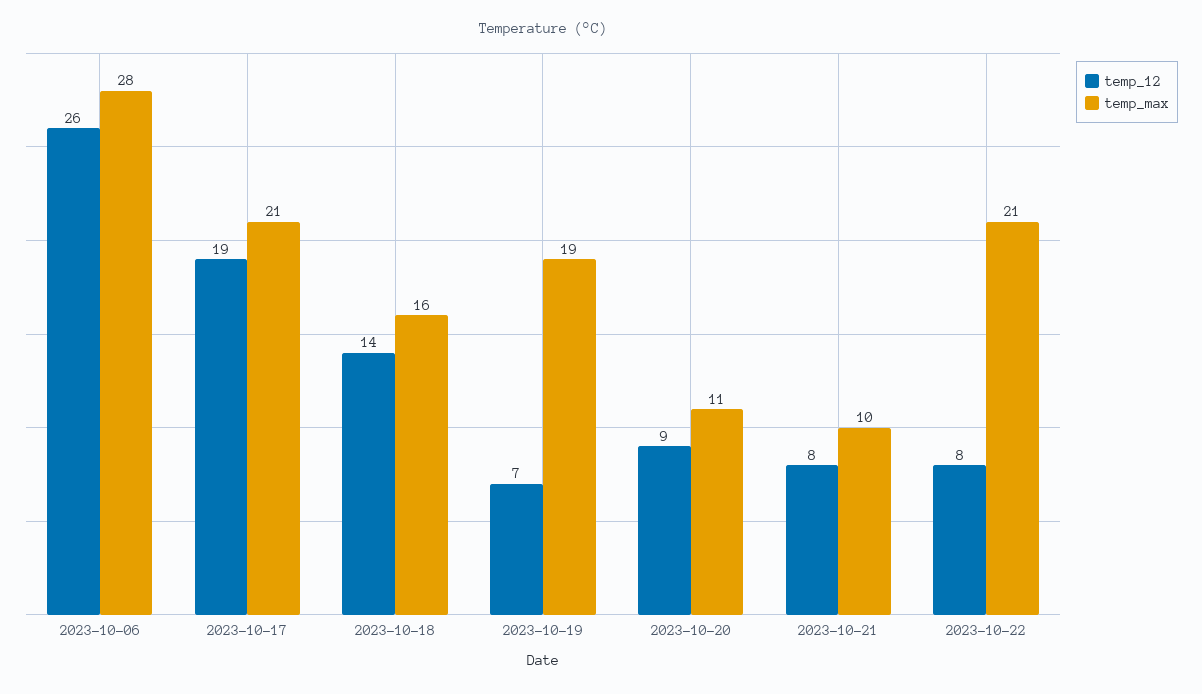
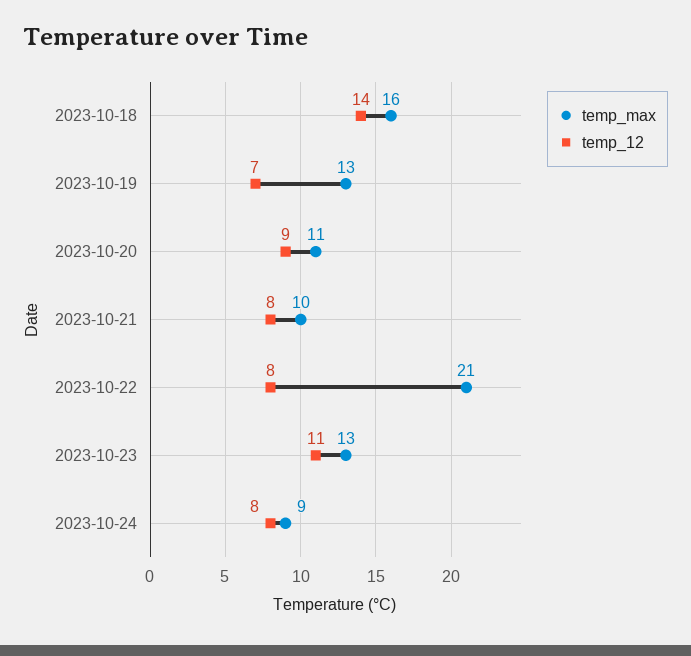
temp_12, 2023-10-06: 26 -> none
temp_max, 2023-10-06: 28 -> none
temp_12, 2023-10-17: 19 -> none
temp_max, 2023-10-17: 21 -> none
temp_max, 2023-10-19: 19 -> 13
temp_max, 2023-10-23: none -> 13
temp_12, 2023-10-23: none -> 11
temp_max, 2023-10-24: none -> 9
temp_12, 2023-10-24: none -> 8

